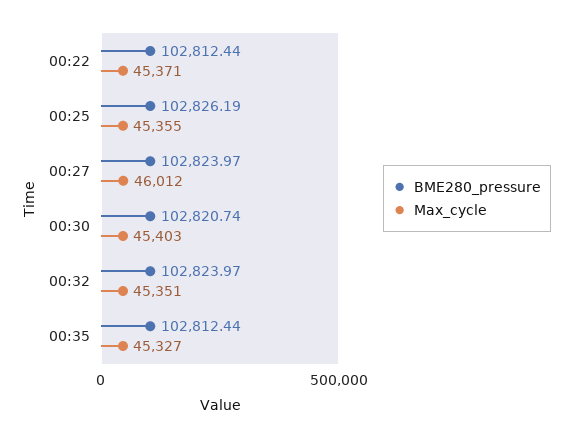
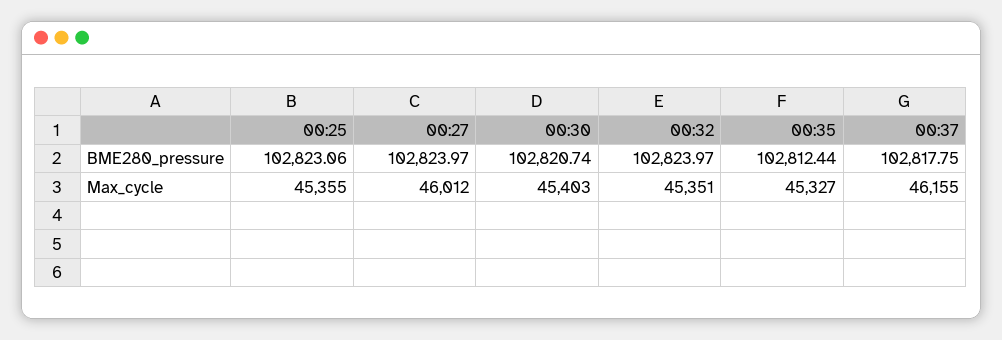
BME280_pressure, 00:22: 102812.44 -> none
Max_cycle, 00:22: 45371 -> none
BME280_pressure, 00:25: 102826.19 -> 102823.06
BME280_pressure, 00:37: none -> 102817.75
Max_cycle, 00:37: none -> 46155

